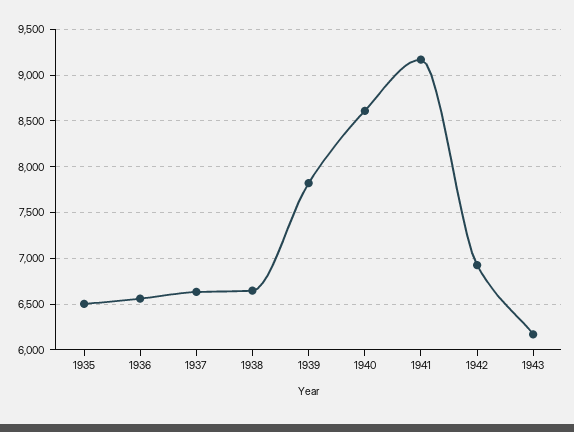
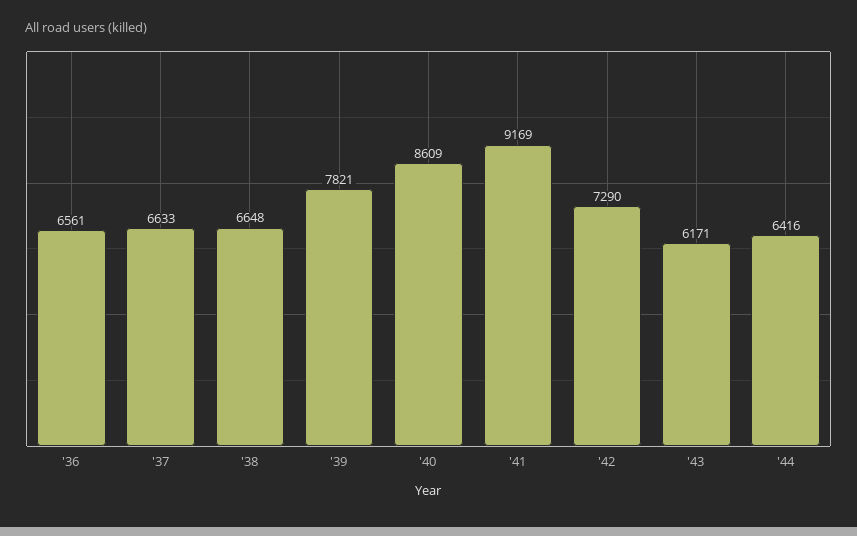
1935: 6500 -> none
1942: 6900 -> 7290
'44: none -> 6416

